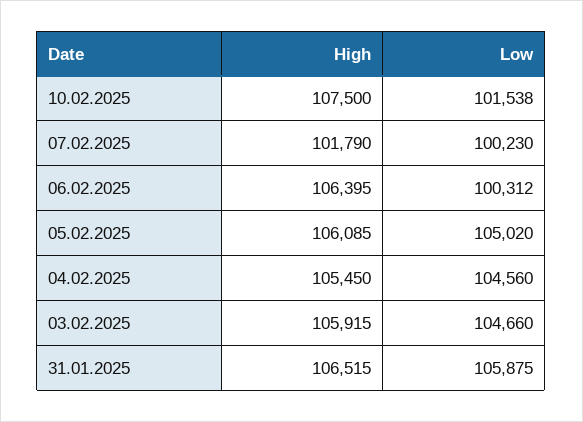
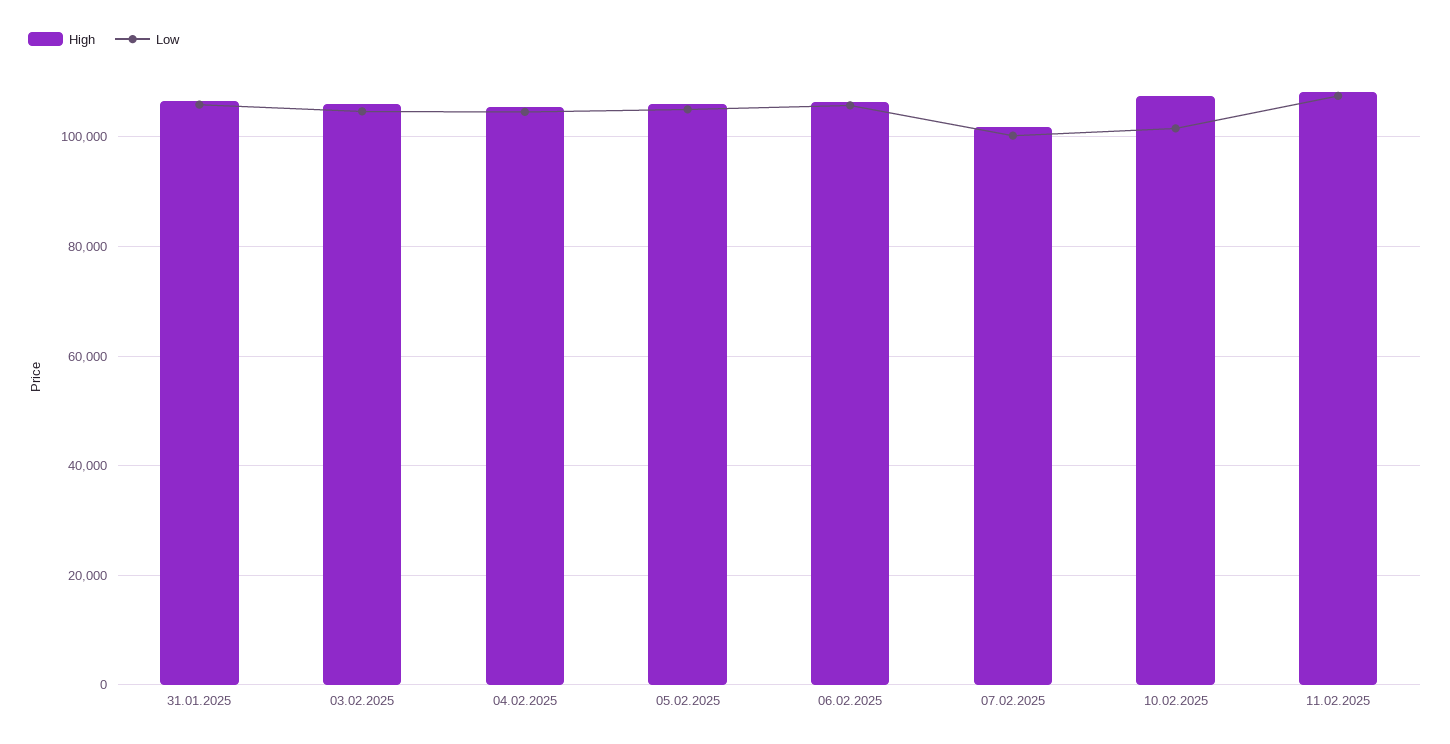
Low, 06.02.2025: 100312 -> 106000
High, 11.02.2025: none -> 108000
Low, 11.02.2025: none -> 108000

